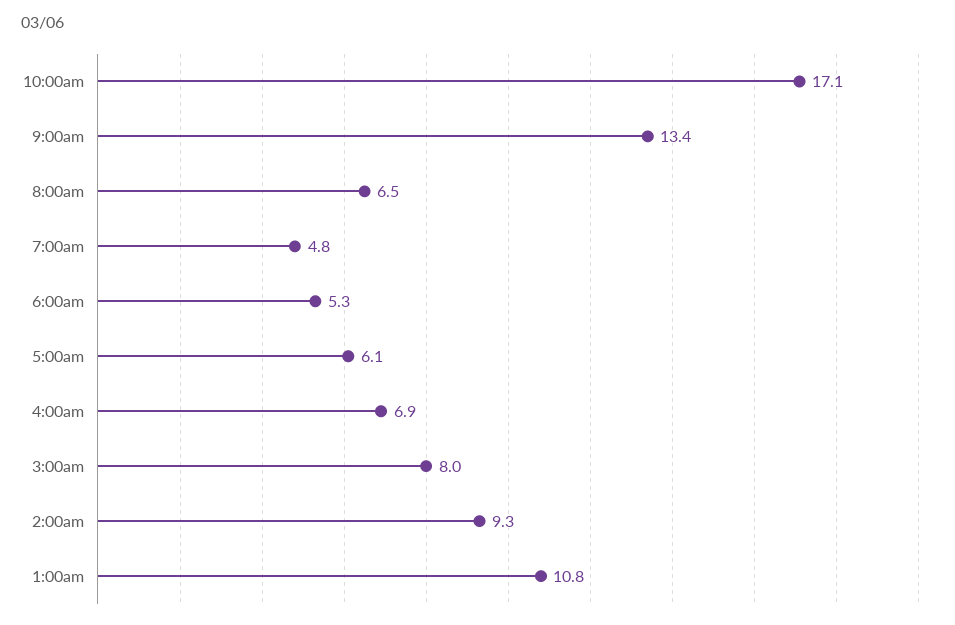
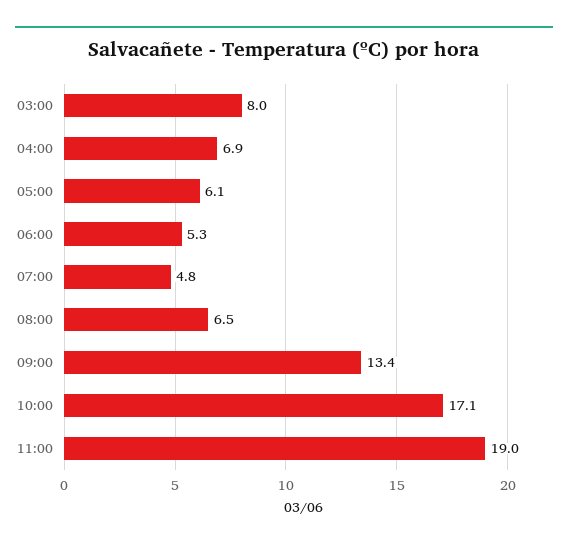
2:00am: 9.3 -> none
1:00am: 10.8 -> none
11:00: none -> 19

